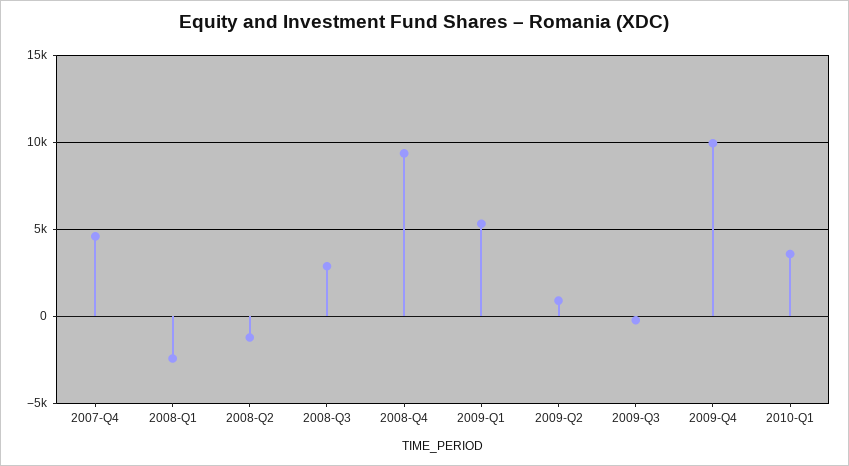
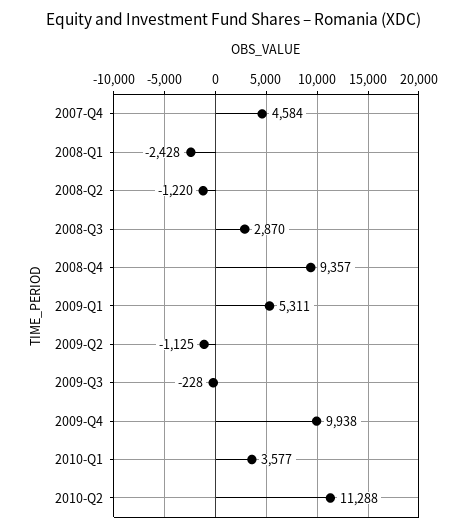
2009-Q2: 1000 -> -1125
2010-Q2: none -> 11288

